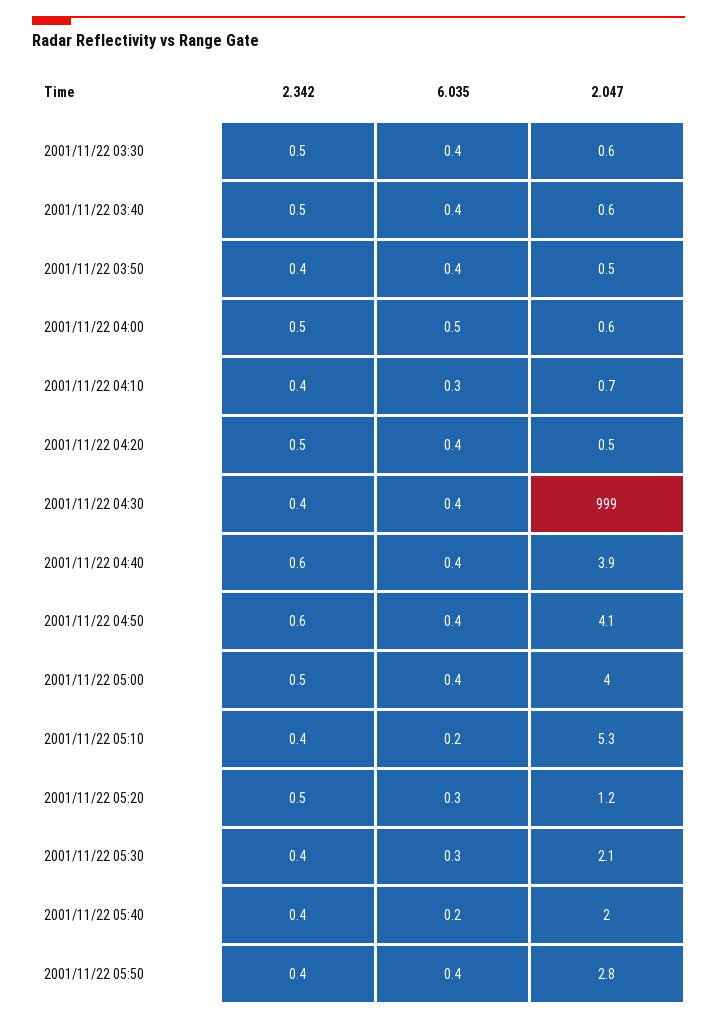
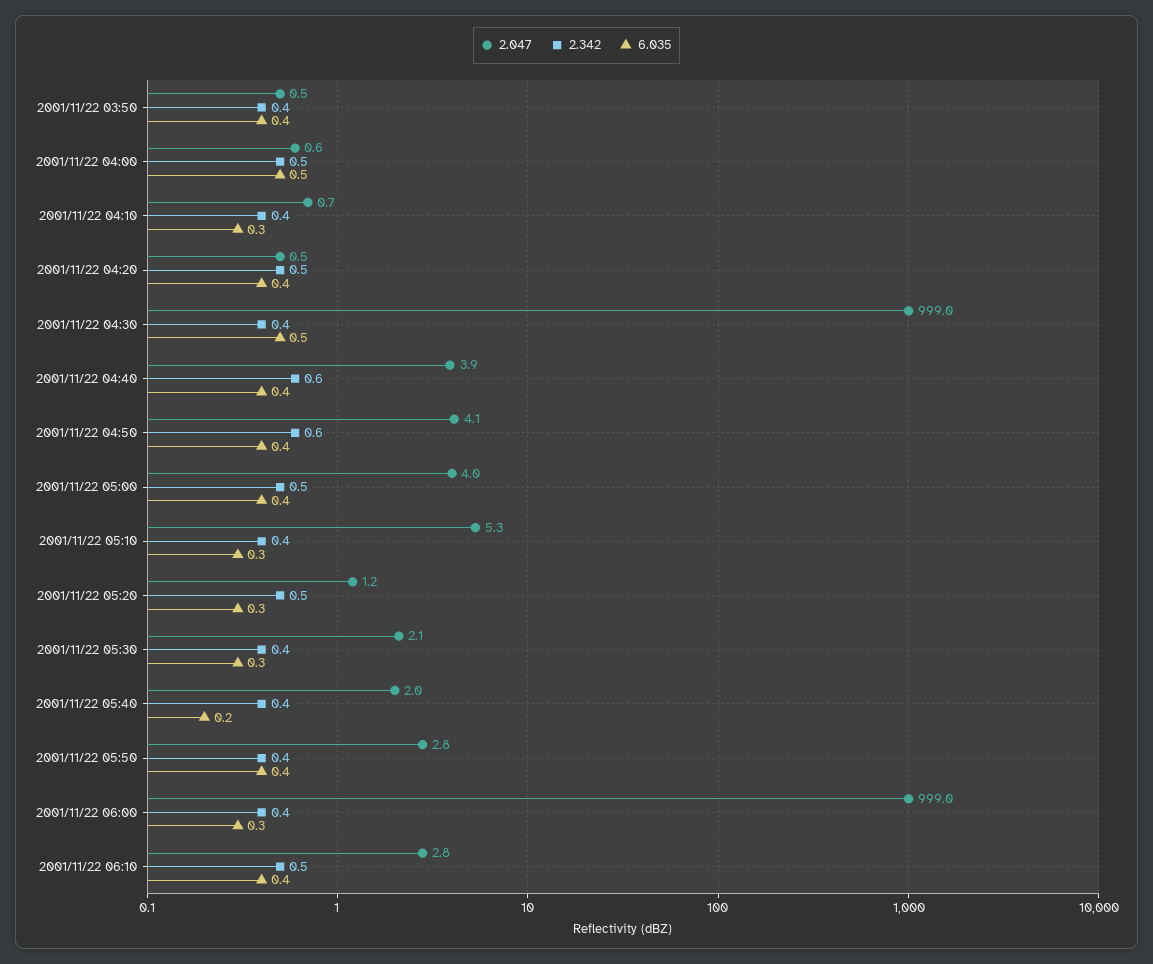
2.342, 2001/11/22 03:30: 0.5 -> none
6.035, 2001/11/22 03:30: 0.4 -> none
2.047, 2001/11/22 03:30: 0.6 -> none
2.342, 2001/11/22 03:40: 0.5 -> none
6.035, 2001/11/22 03:40: 0.4 -> none
2.047, 2001/11/22 03:40: 0.6 -> none
6.035, 2001/11/22 04:30: 0.4 -> 0.5
6.035, 2001/11/22 05:10: 0.2 -> 0.3
2.047, 2001/11/22 06:00: none -> 999
2.342, 2001/11/22 06:00: none -> 0.4
6.035, 2001/11/22 06:00: none -> 0.3
2.047, 2001/11/22 06:10: none -> 2.8
2.342, 2001/11/22 06:10: none -> 0.5
6.035, 2001/11/22 06:10: none -> 0.4

